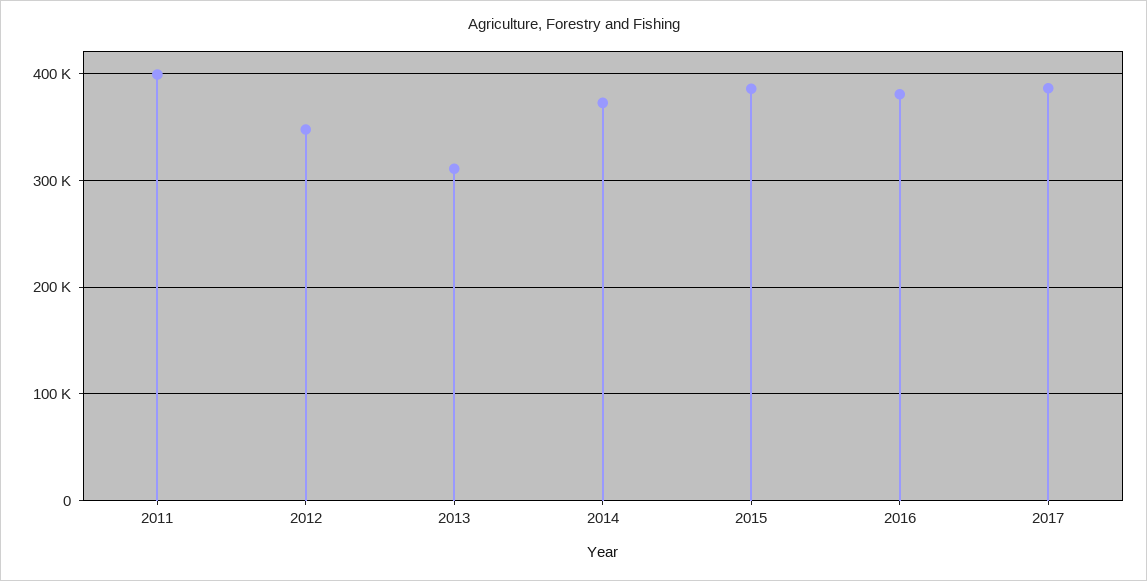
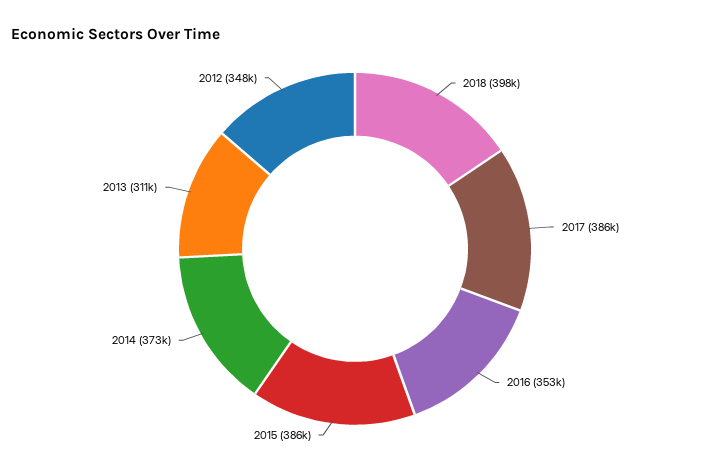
2011: 400000 -> none
2016: 380000 -> 353000
2018: none -> 398000

